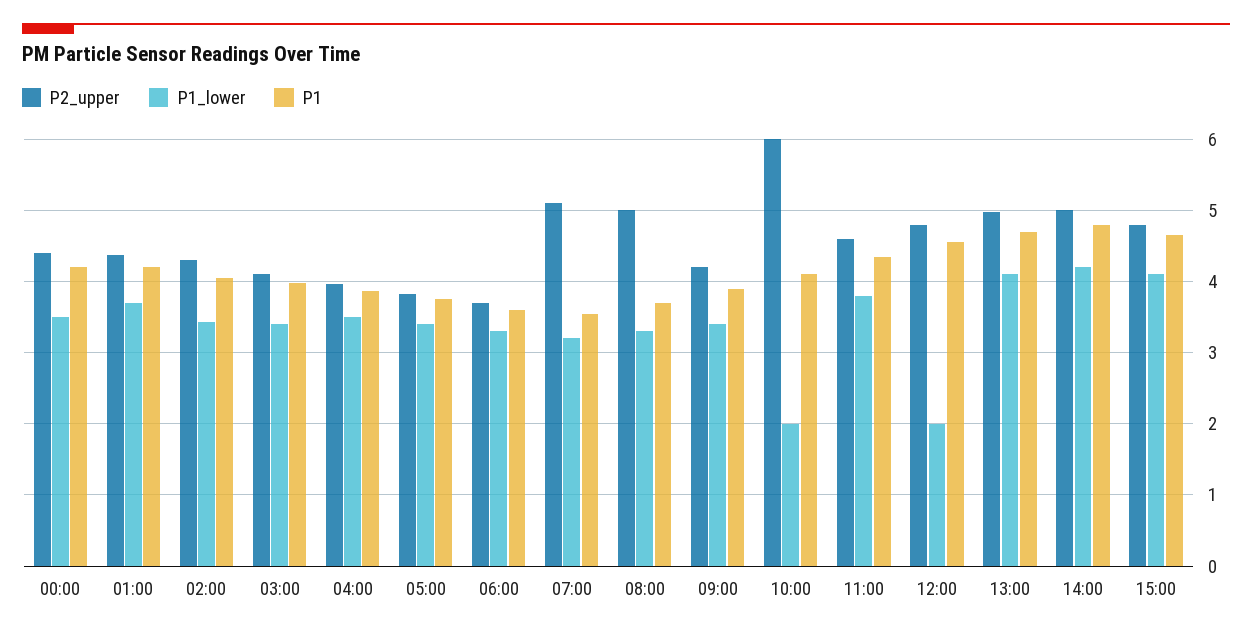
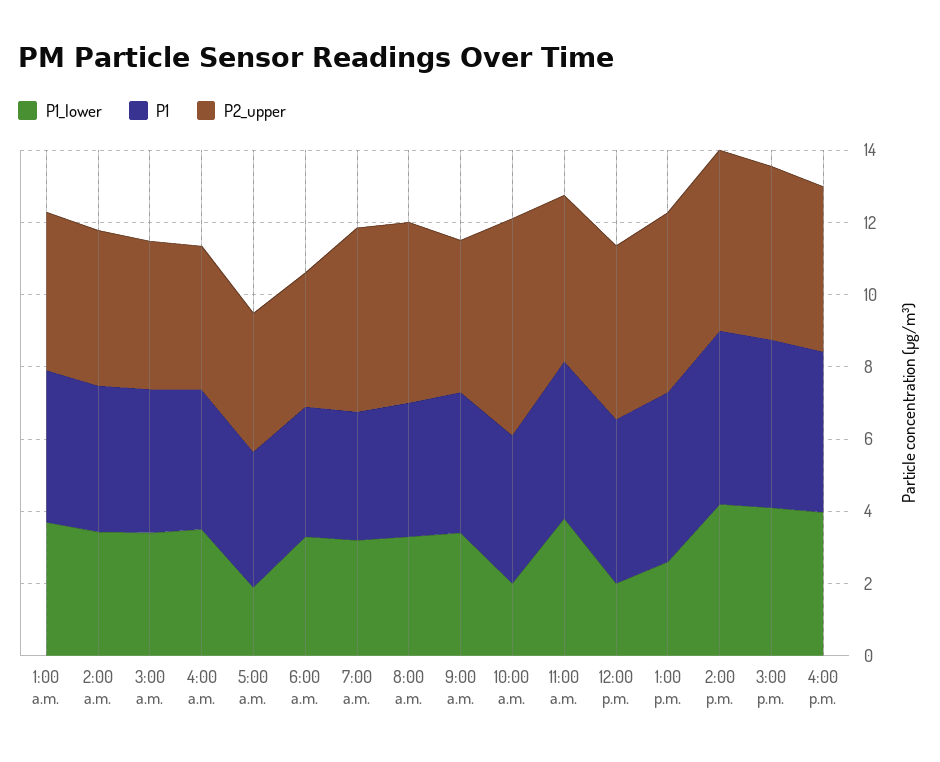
P2_upper, 00:00: 4.4 -> none
P1_lower, 00:00: 3.5 -> none
P1, 00:00: 4.2 -> none
P1_lower, 05:00: 3.4 -> 2
P1_lower, 13:00: 4.1 -> 2.5
P1_lower, 4:00 p.m.: none -> 4
P1, 4:00 p.m.: none -> 4.5
P2_upper, 4:00 p.m.: none -> 4.5

